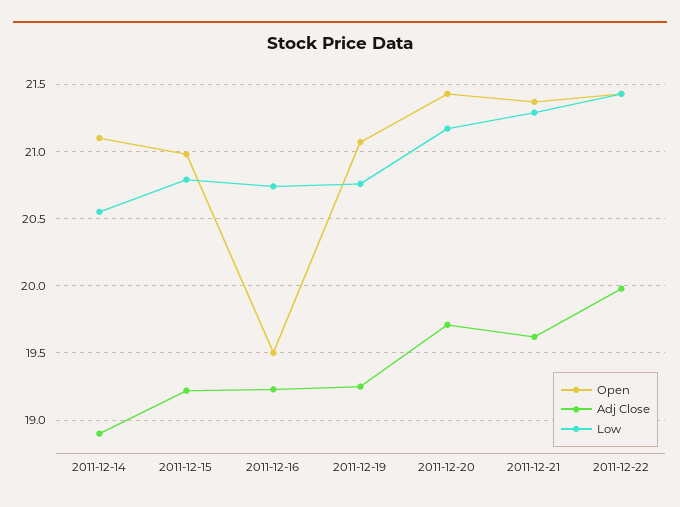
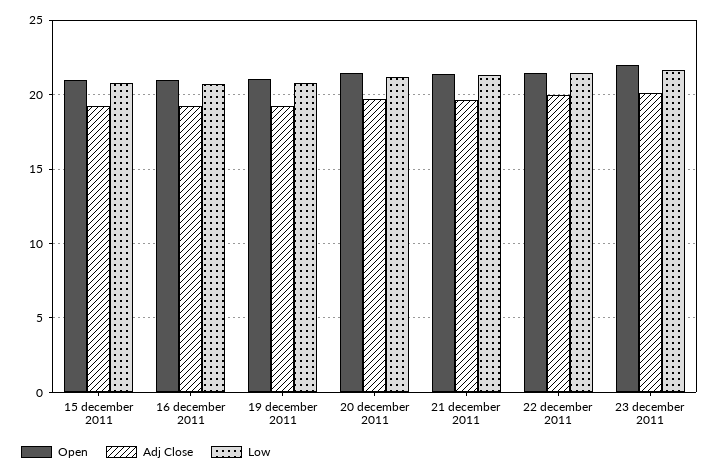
Open, 2011-12-14: 21.1 -> none
Adj Close, 2011-12-14: 18.9 -> none
Low, 2011-12-14: 20.55 -> none
Open, 2011-12-16: 19.5 -> 21
Open, 23 december 2011: none -> 22
Adj Close, 23 december 2011: none -> 20
Low, 23 december 2011: none -> 21.5

